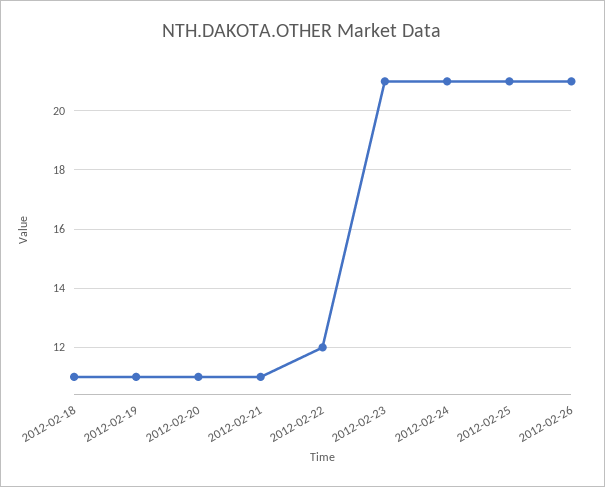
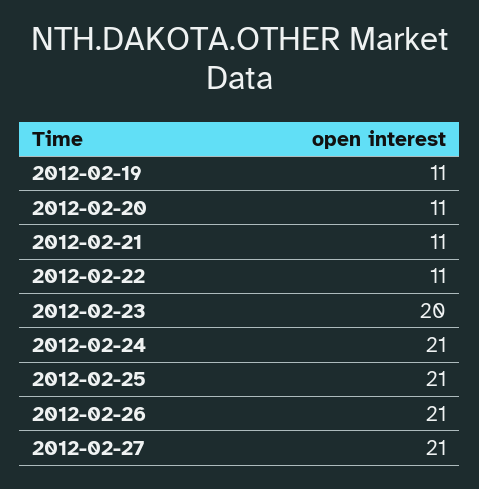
2012-02-18: 11 -> none
2012-02-22: 12 -> 11
2012-02-23: 21 -> 20
2012-02-27: none -> 21

